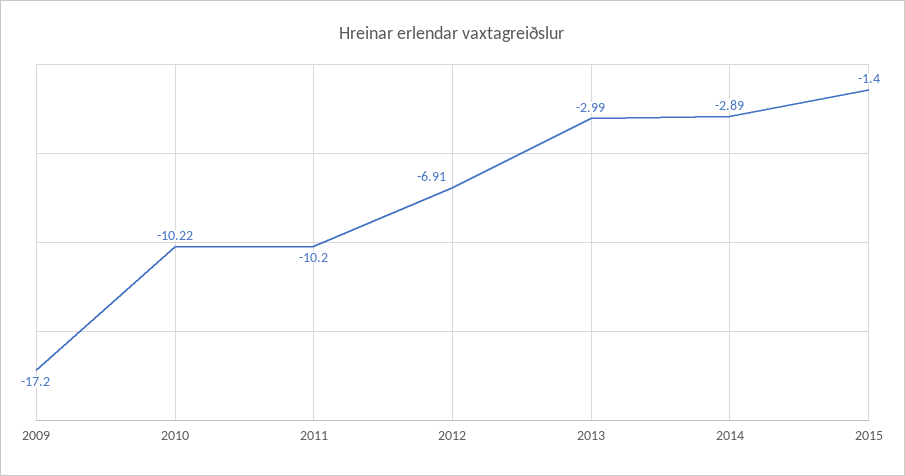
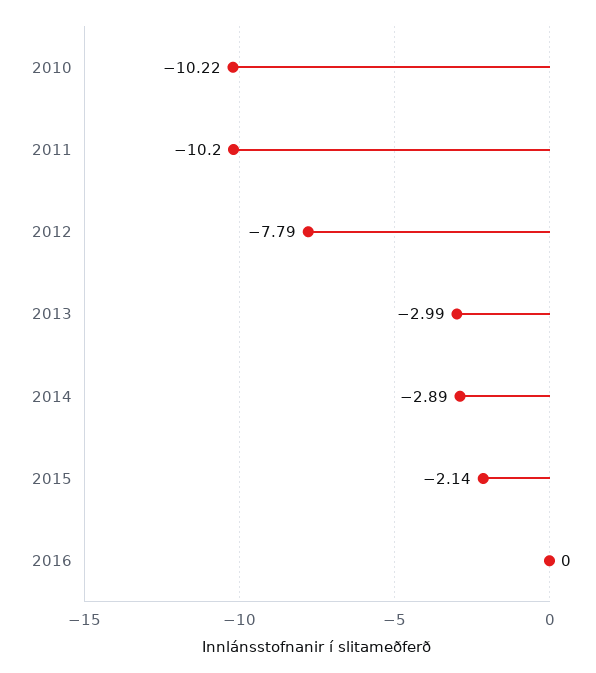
2009: -17.2 -> none
2012: -6.91 -> -7.79
2015: -1.4 -> -2.14
2016: none -> 0

